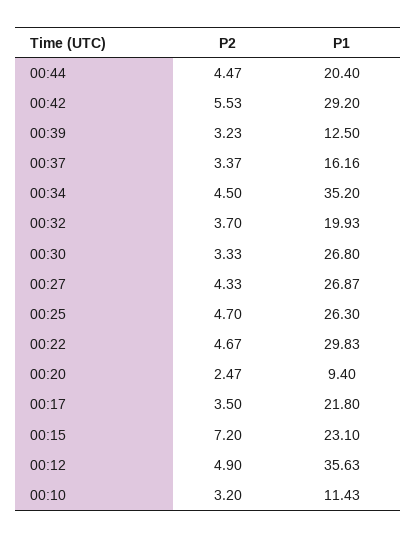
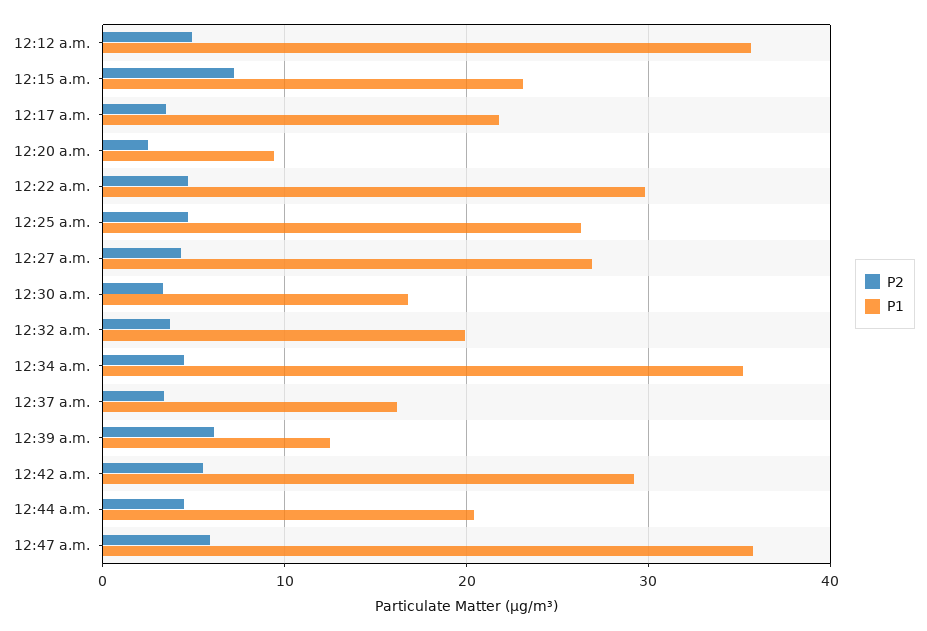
P2, 00:39: 3.23 -> 6
P1, 00:30: 26.8 -> 17
P2, 00:10: 3.2 -> none
P1, 00:10: 11.43 -> none
P2, 12:47 a.m.: none -> 6
P1, 12:47 a.m.: none -> 36

